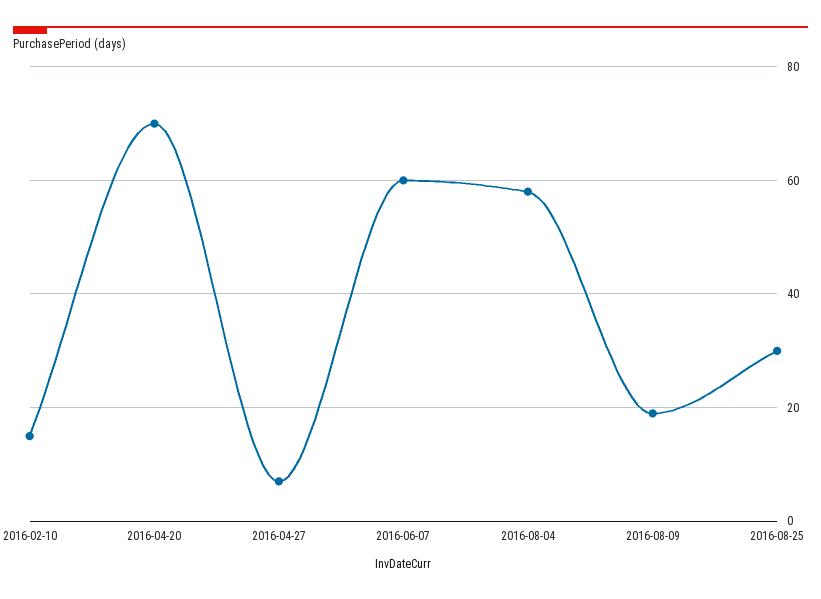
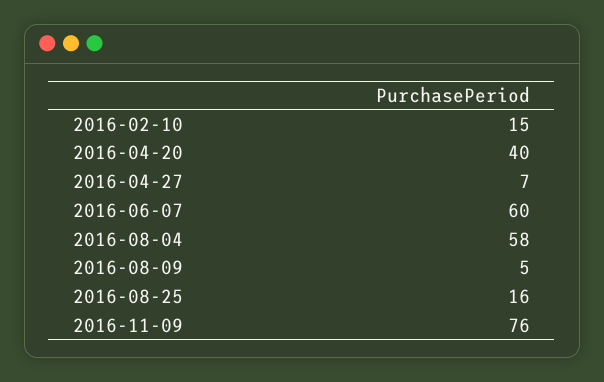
2016-04-20: 70 -> 40
2016-08-09: 20 -> 5
2016-08-25: 30 -> 16
2016-11-09: none -> 76

